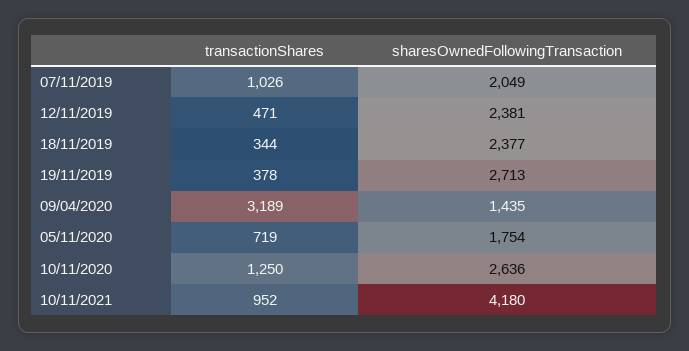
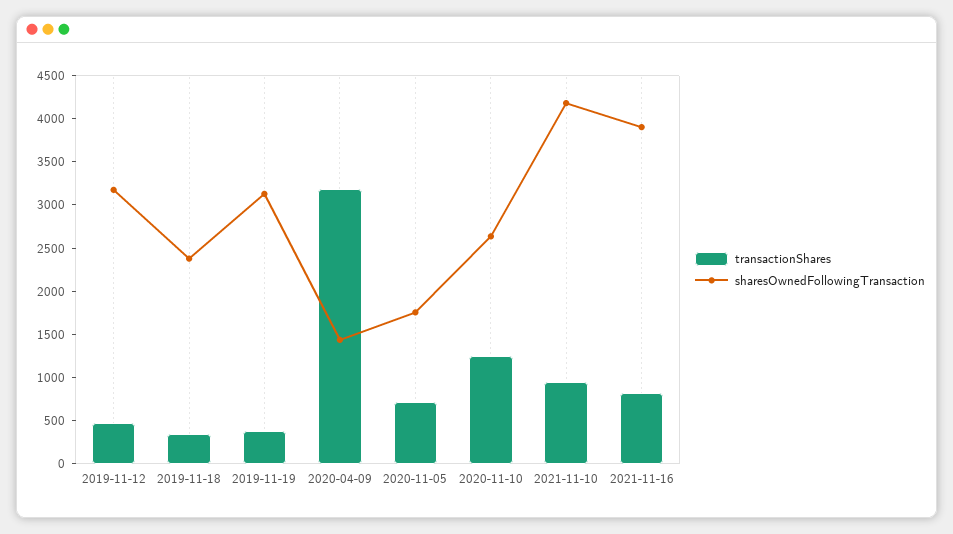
transactionShares, 07/11/2019: 1026 -> none
sharesOwnedFollowingTransaction, 07/11/2019: 2049 -> none
sharesOwnedFollowingTransaction, 12/11/2019: 2381 -> 3200
sharesOwnedFollowingTransaction, 19/11/2019: 2713 -> 3100
transactionShares, 2021-11-16: none -> 800
sharesOwnedFollowingTransaction, 2021-11-16: none -> 3900

